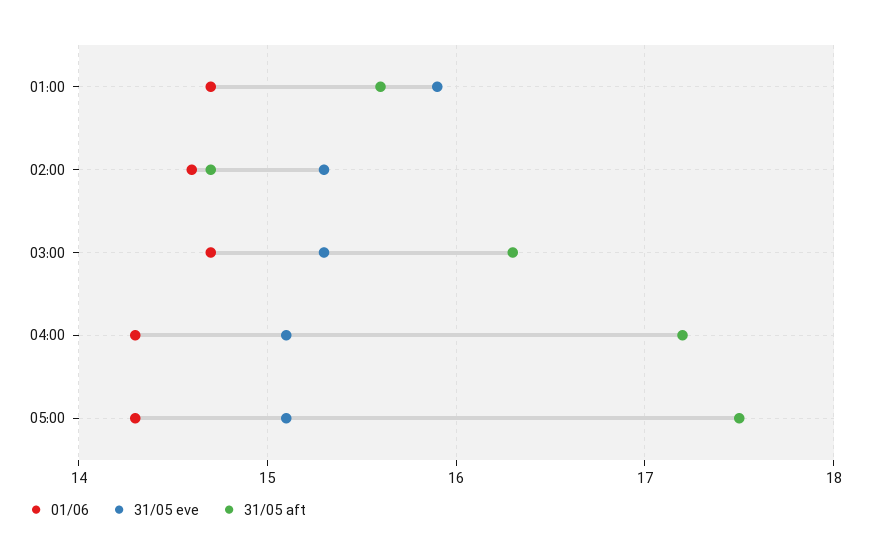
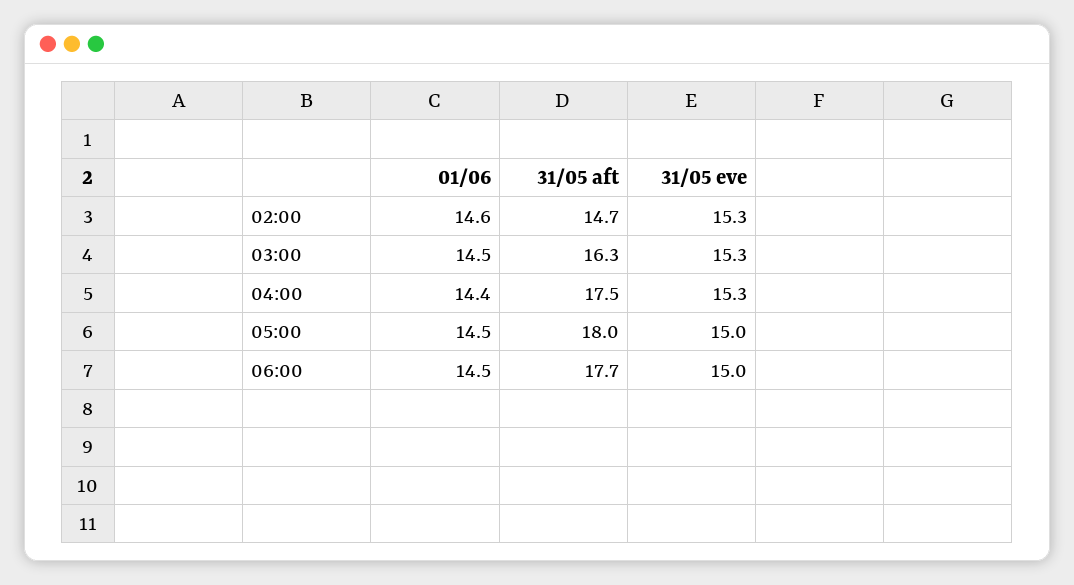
01/06, 01:00: 14.7 -> none
31/05 eve, 01:00: 15.9 -> none
31/05 aft, 01:00: 15.6 -> none
01/06, 03:00: 14.7 -> 14.5
01/06, 04:00: 14.3 -> 14.4
31/05 eve, 04:00: 15.1 -> 15.3
31/05 aft, 04:00: 17.2 -> 17.5
01/06, 05:00: 14.3 -> 14.5
31/05 eve, 05:00: 15.1 -> 15
31/05 aft, 05:00: 17.5 -> 18
01/06, 06:00: none -> 14.5
31/05 aft, 06:00: none -> 17.7
31/05 eve, 06:00: none -> 15

